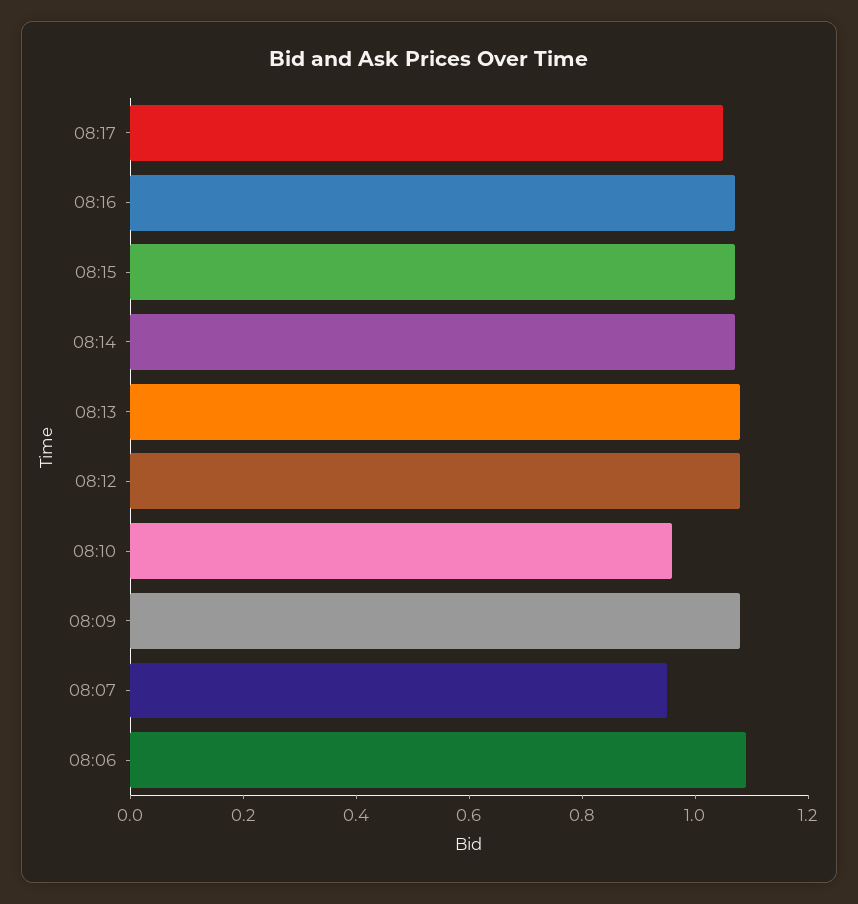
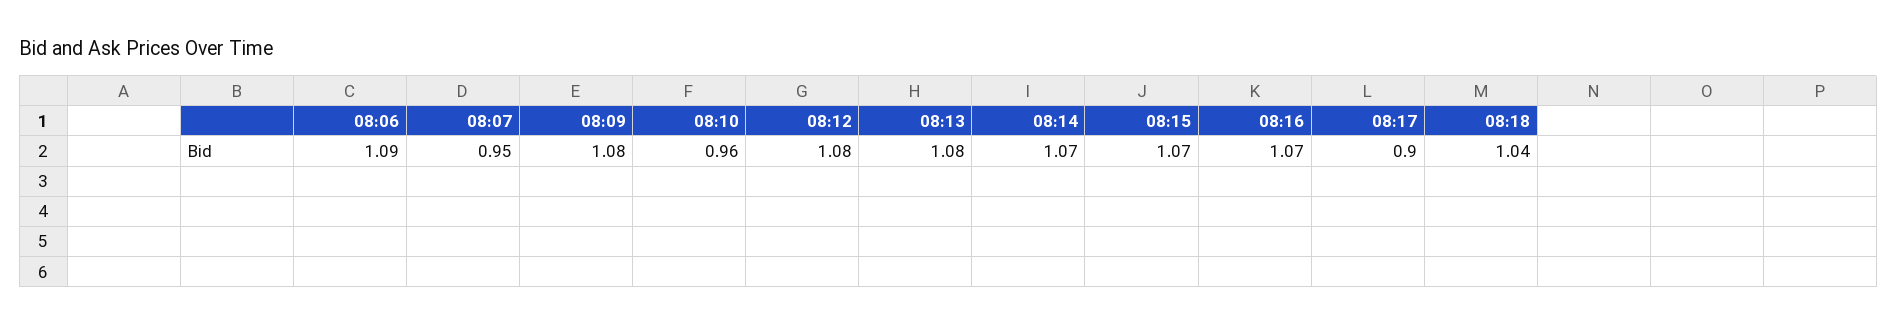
08:17: 1.05 -> 0.9
08:18: none -> 1.04

